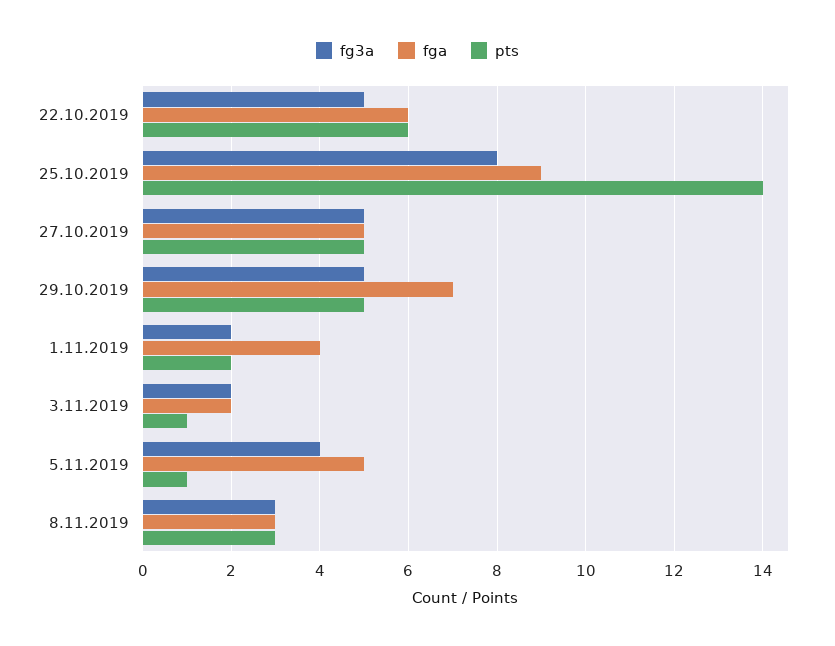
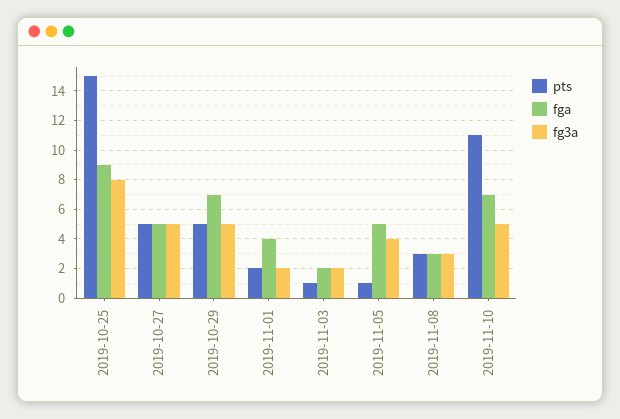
fg3a, 22.10.2019: 5 -> none
fga, 22.10.2019: 6 -> none
pts, 22.10.2019: 6 -> none
pts, 25.10.2019: 14 -> 15
pts, 2019-11-10: none -> 11
fga, 2019-11-10: none -> 7
fg3a, 2019-11-10: none -> 5

